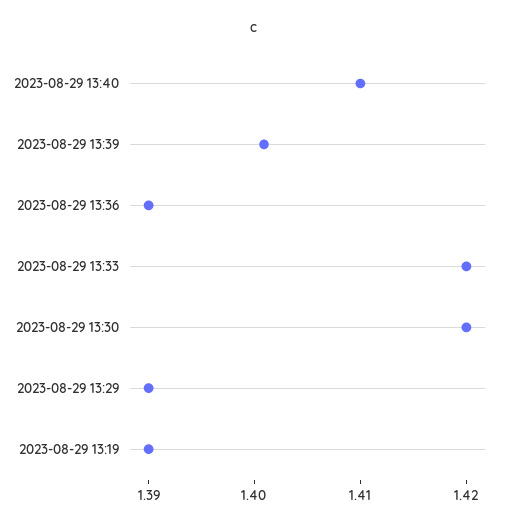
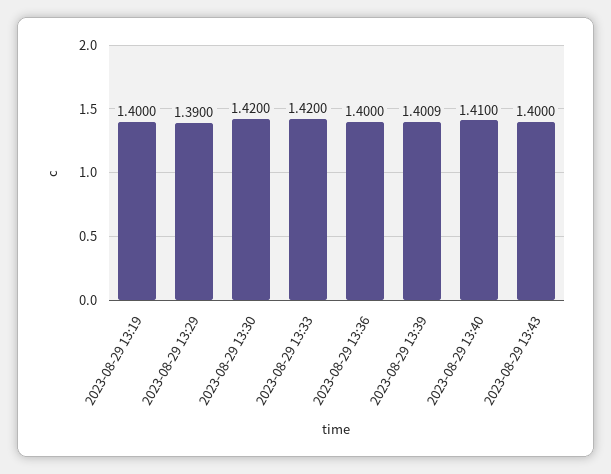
2023-08-29 13:36: 1.39 -> 1.4
2023-08-29 13:19: 1.39 -> 1.4
2023-08-29 13:43: none -> 1.4

